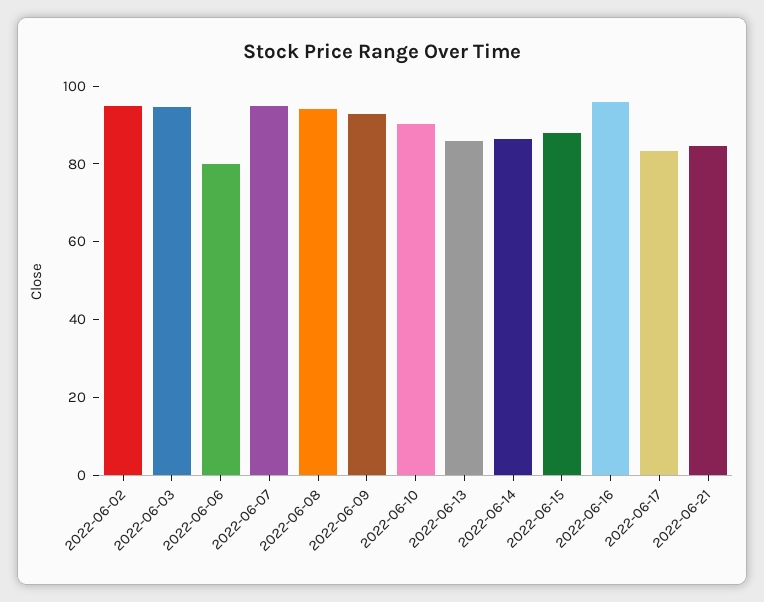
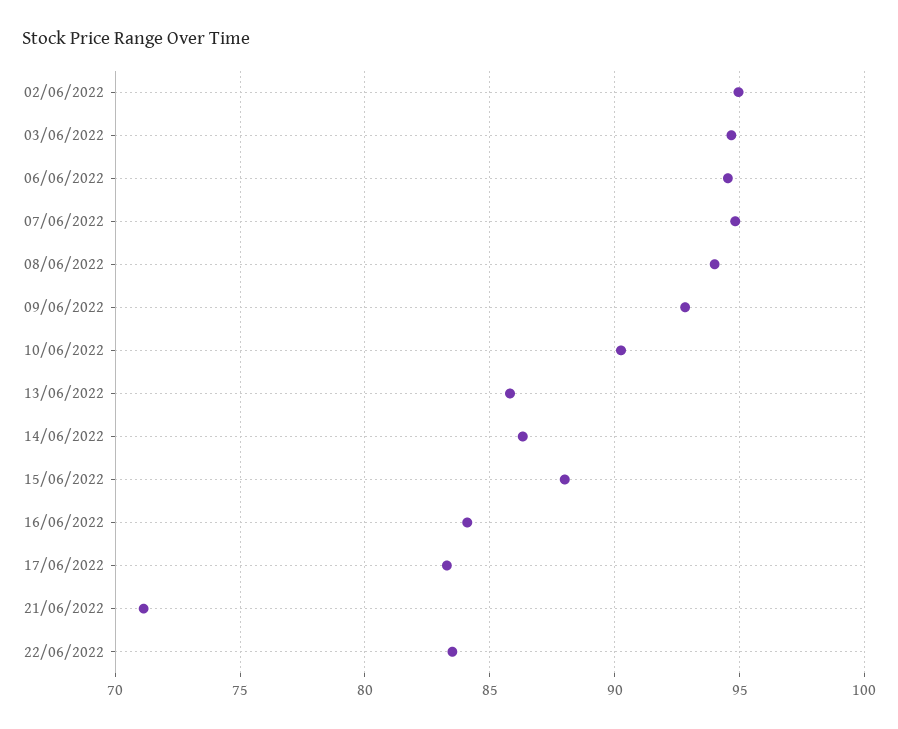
2022-06-06: 80 -> 94.5
2022-06-16: 95 -> 84
2022-06-21: 85 -> 71
22/06/2022: none -> 83.5

